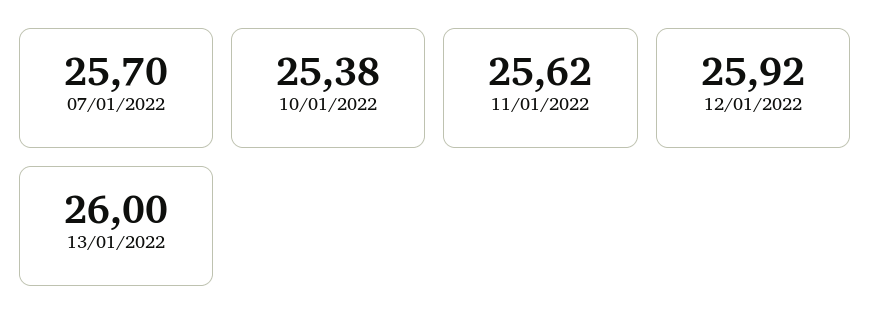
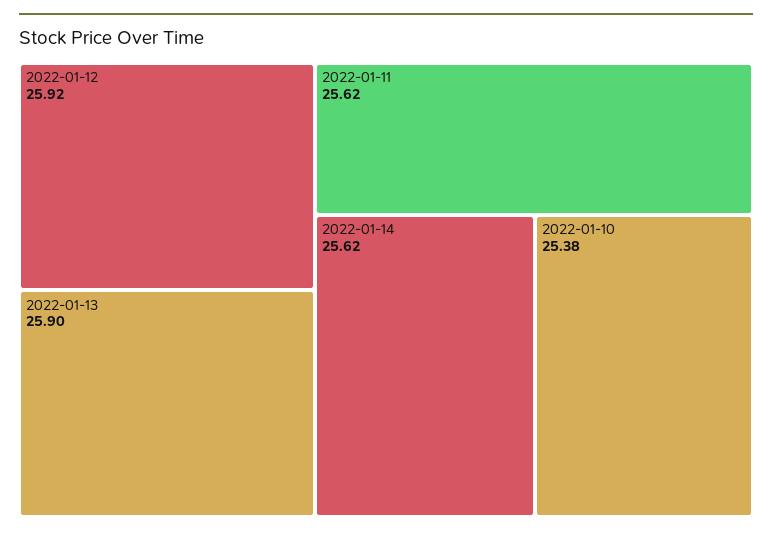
07/01/2022: 25.7 -> none
13/01/2022: 26 -> 25.9
2022-01-14: none -> 25.62

